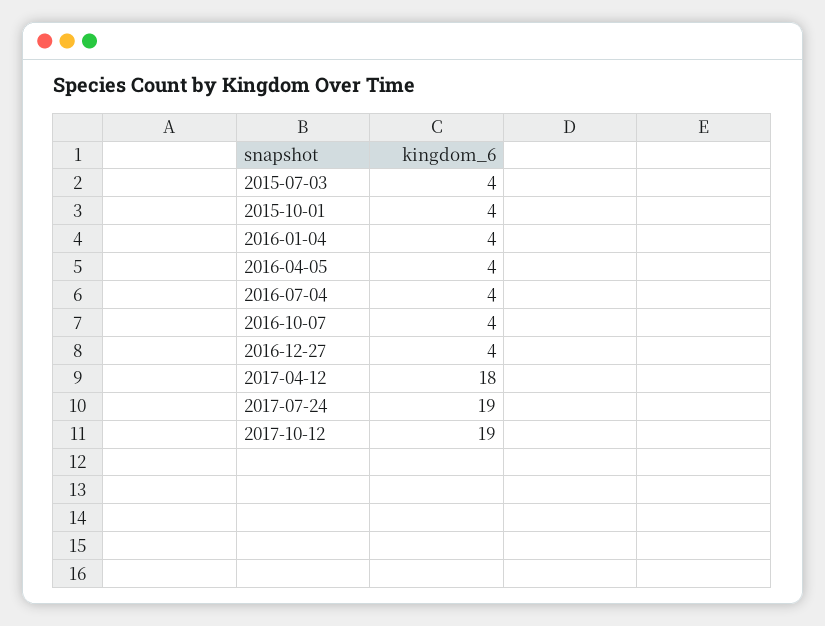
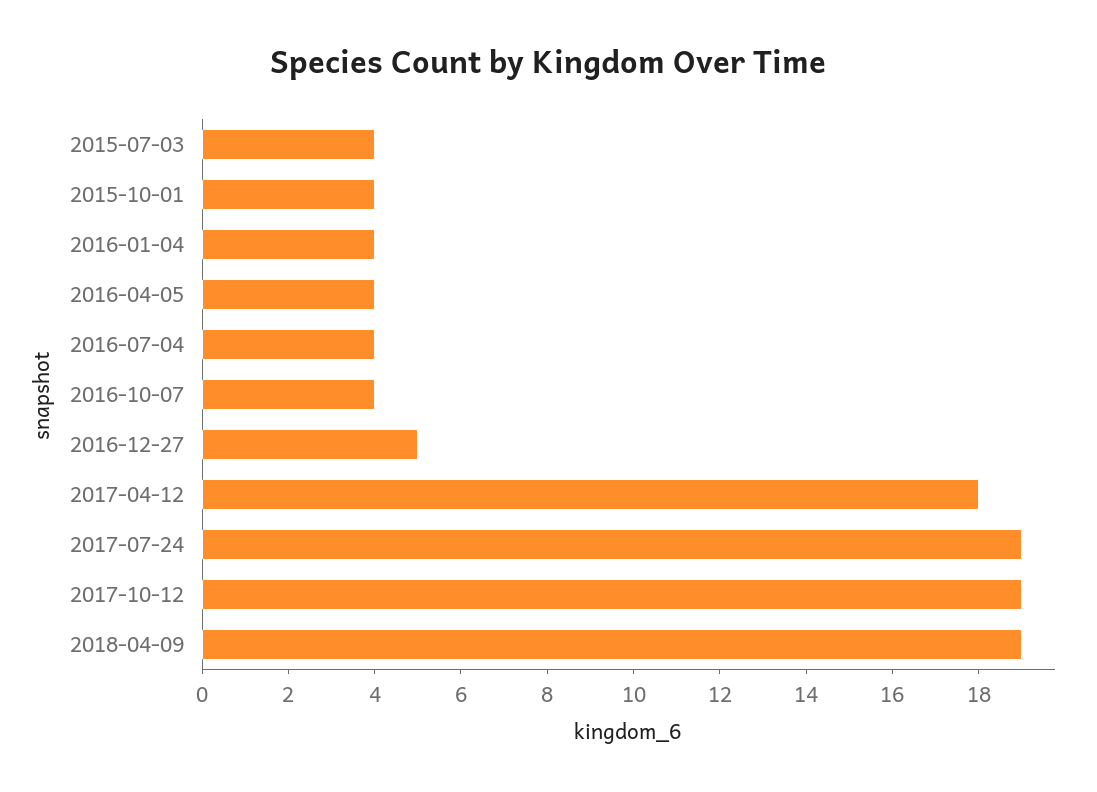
2016-12-27: 4 -> 5
2018-04-09: none -> 19

